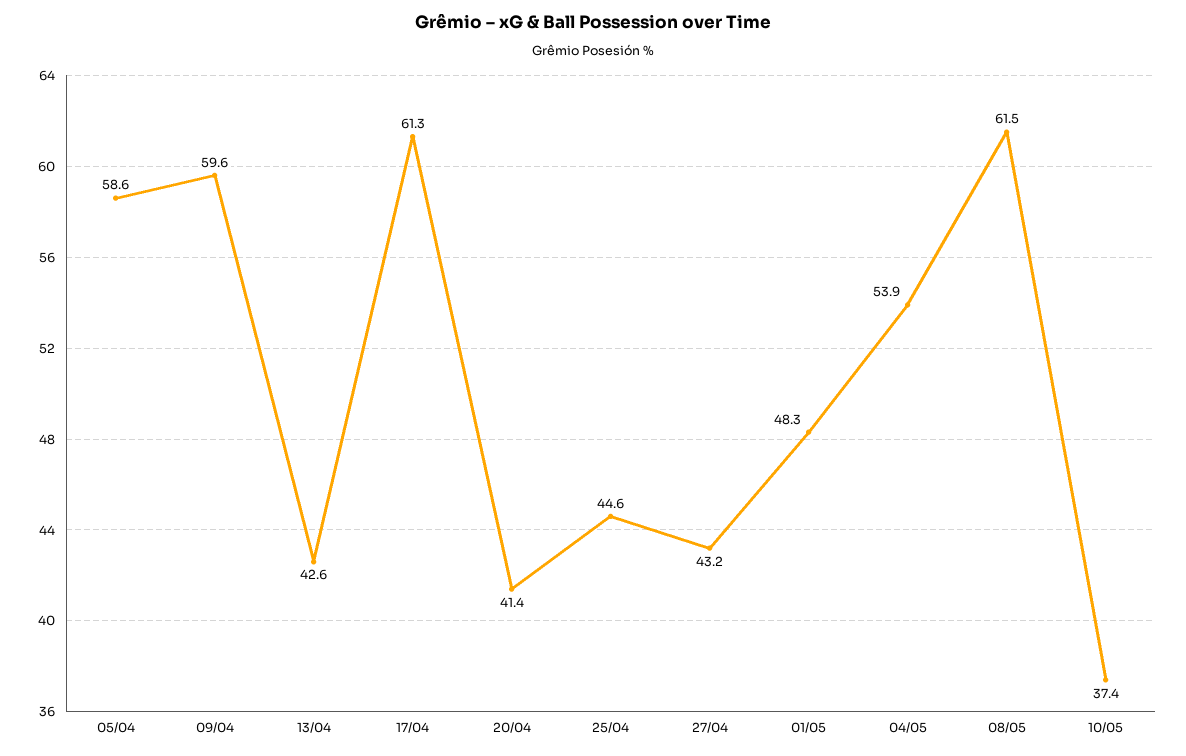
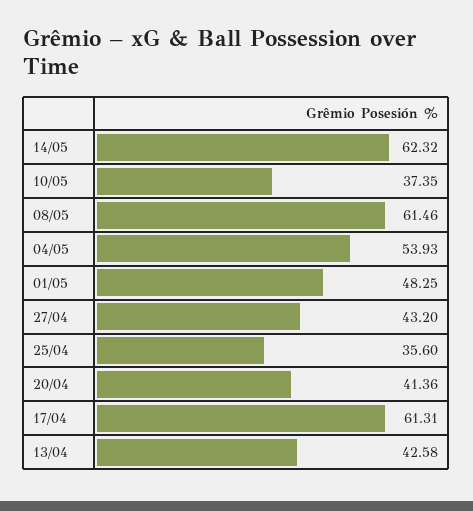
05/04: 58.6 -> none
09/04: 59.6 -> none
25/04: 44.6 -> 35.6
14/05: none -> 62.32

